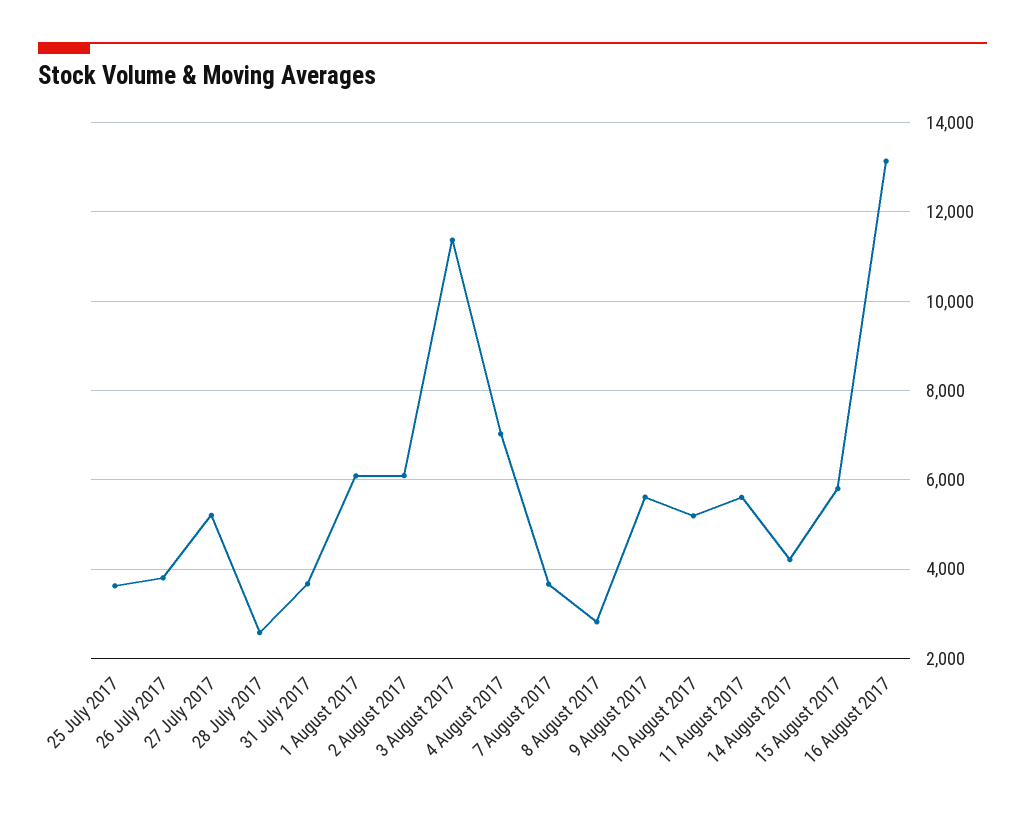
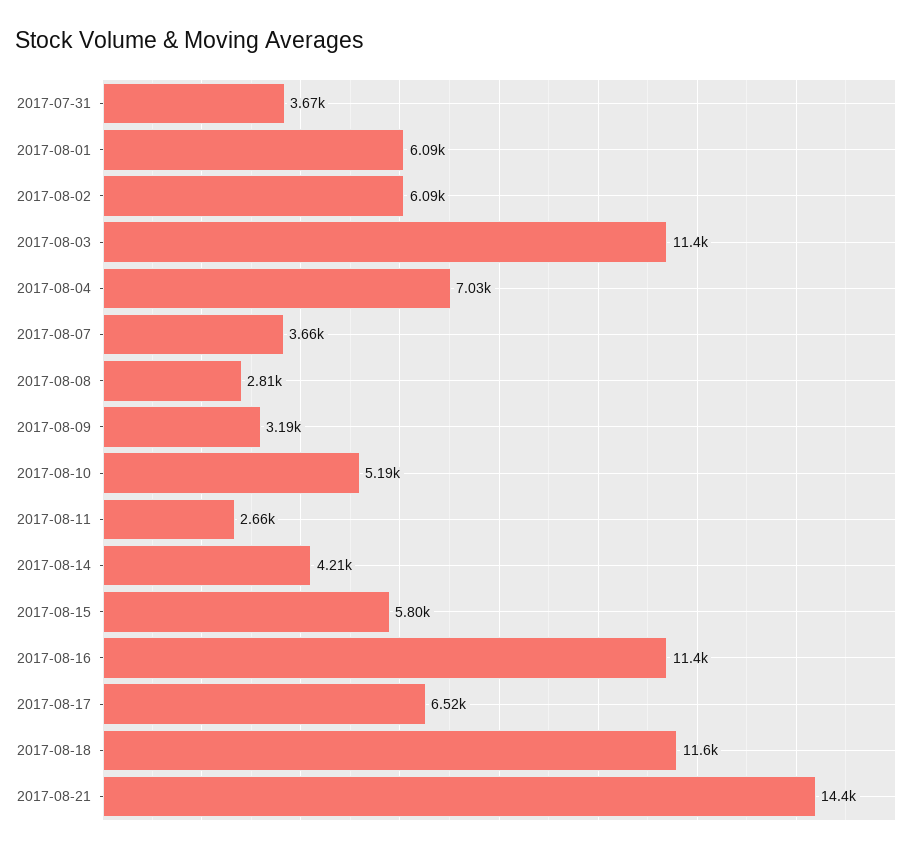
25 July 2017: 3600 -> none
26 July 2017: 3800 -> none
27 July 2017: 5200 -> none
28 July 2017: 2600 -> none
9 August 2017: 5600 -> 3190
11 August 2017: 5600 -> 2660
16 August 2017: 13200 -> 11400
2017-08-17: none -> 6520
2017-08-18: none -> 11600
2017-08-21: none -> 14400

